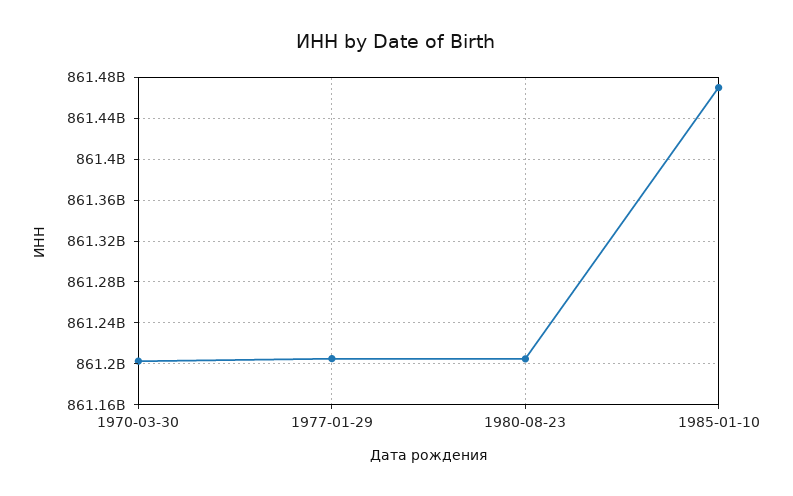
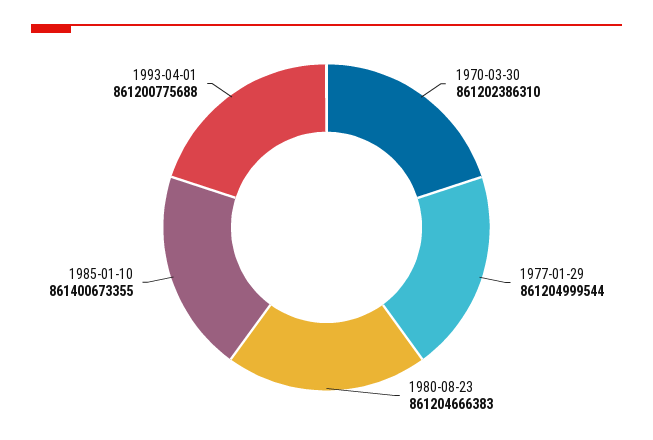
1985-01-10: 861470000000 -> 861400673355
1993-04-01: none -> 861200775688

